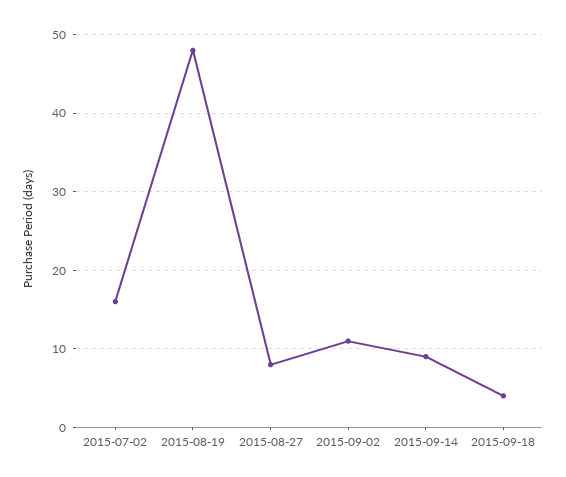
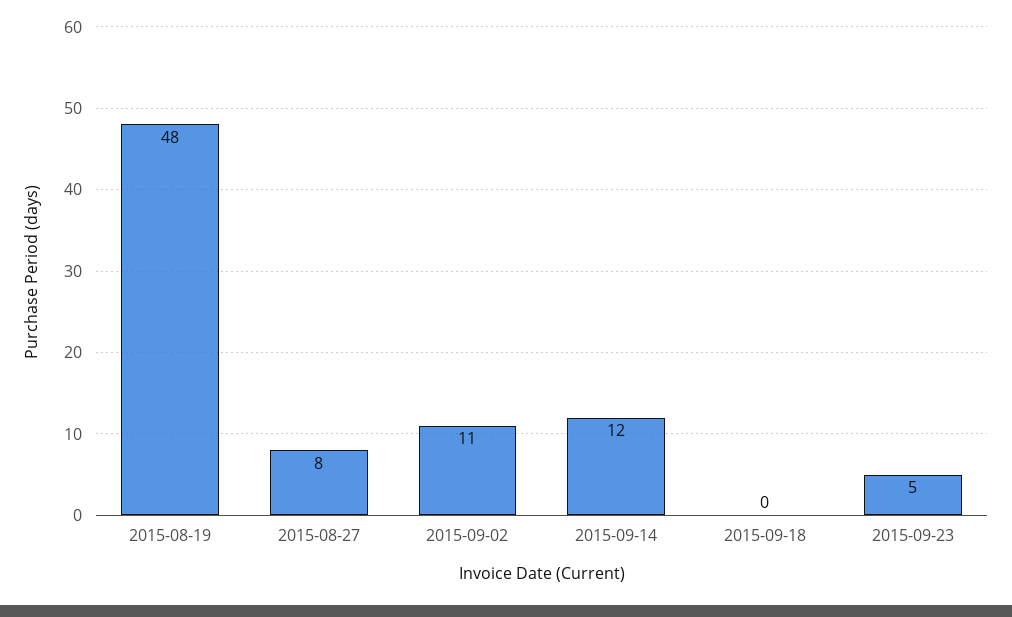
2015-07-02: 16 -> none
2015-09-14: 9 -> 12
2015-09-18: 4 -> 0
2015-09-23: none -> 5

